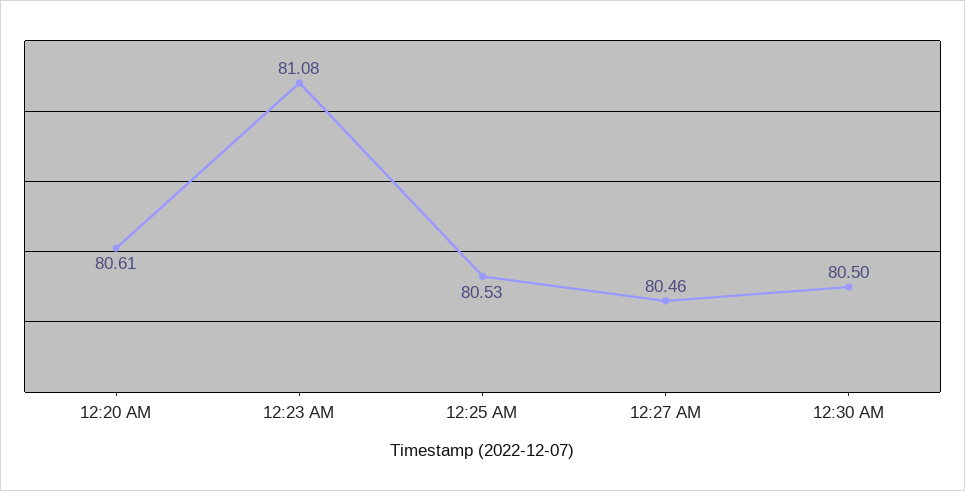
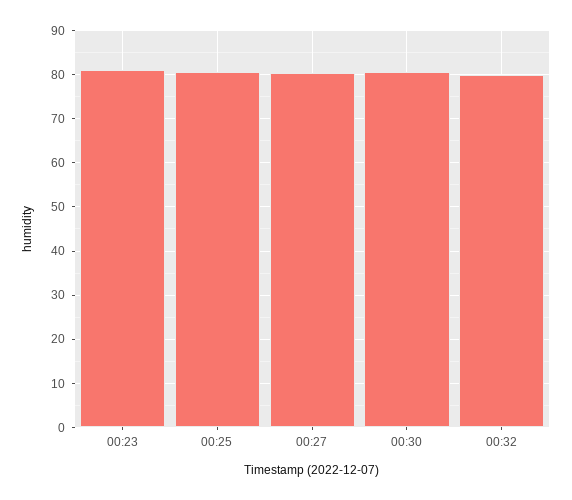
12:20 AM: 80.61 -> none
00:32: none -> 80

